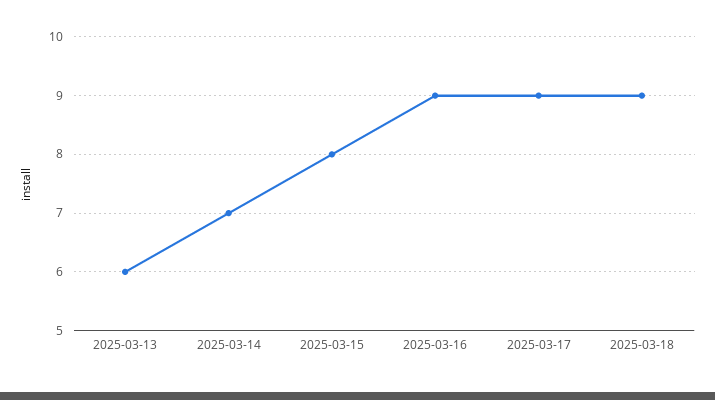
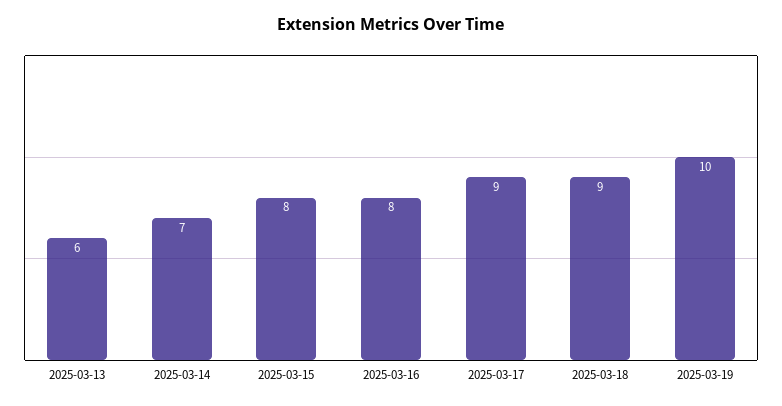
2025-03-16: 9 -> 8
2025-03-19: none -> 10

